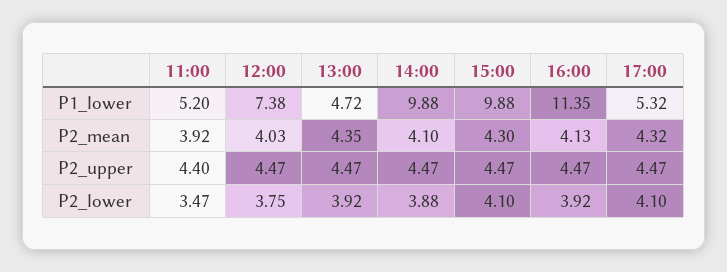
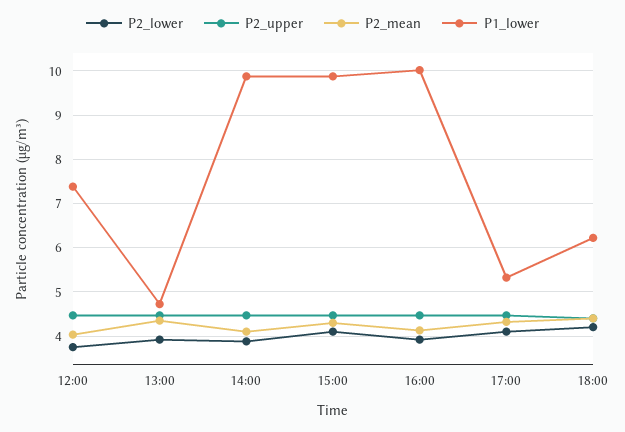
P1_lower, 11:00: 5.2 -> none
P1_lower, 16:00: 11.35 -> 10
P2_mean, 11:00: 3.92 -> none
P2_upper, 11:00: 4.4 -> none
P2_lower, 11:00: 3.47 -> none
P2_lower, 18:00: none -> 4.2
P2_upper, 18:00: none -> 4.4
P2_mean, 18:00: none -> 4.4
P1_lower, 18:00: none -> 6.2

